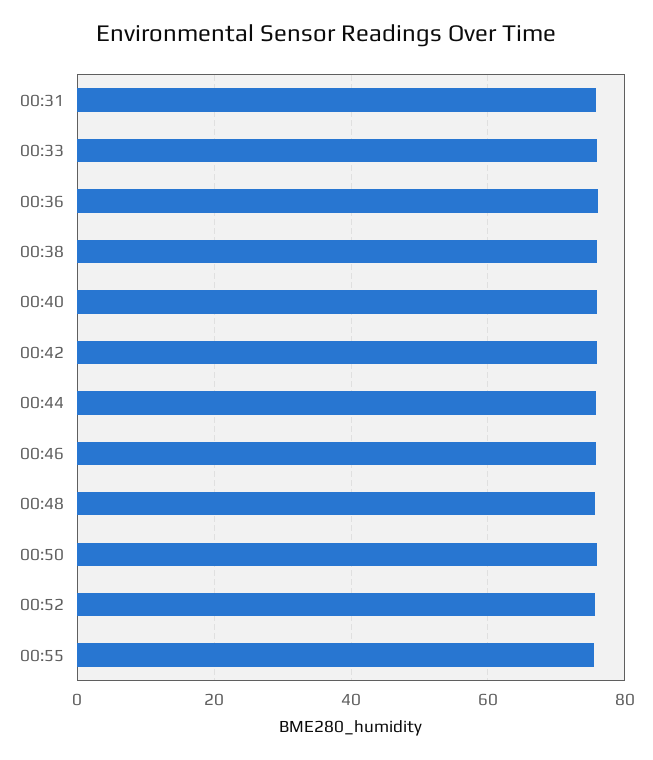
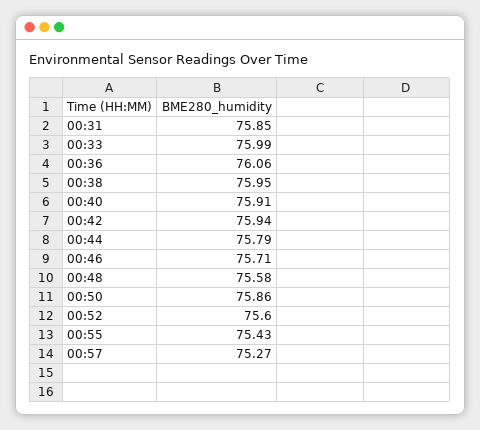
00:57: none -> 75.27

